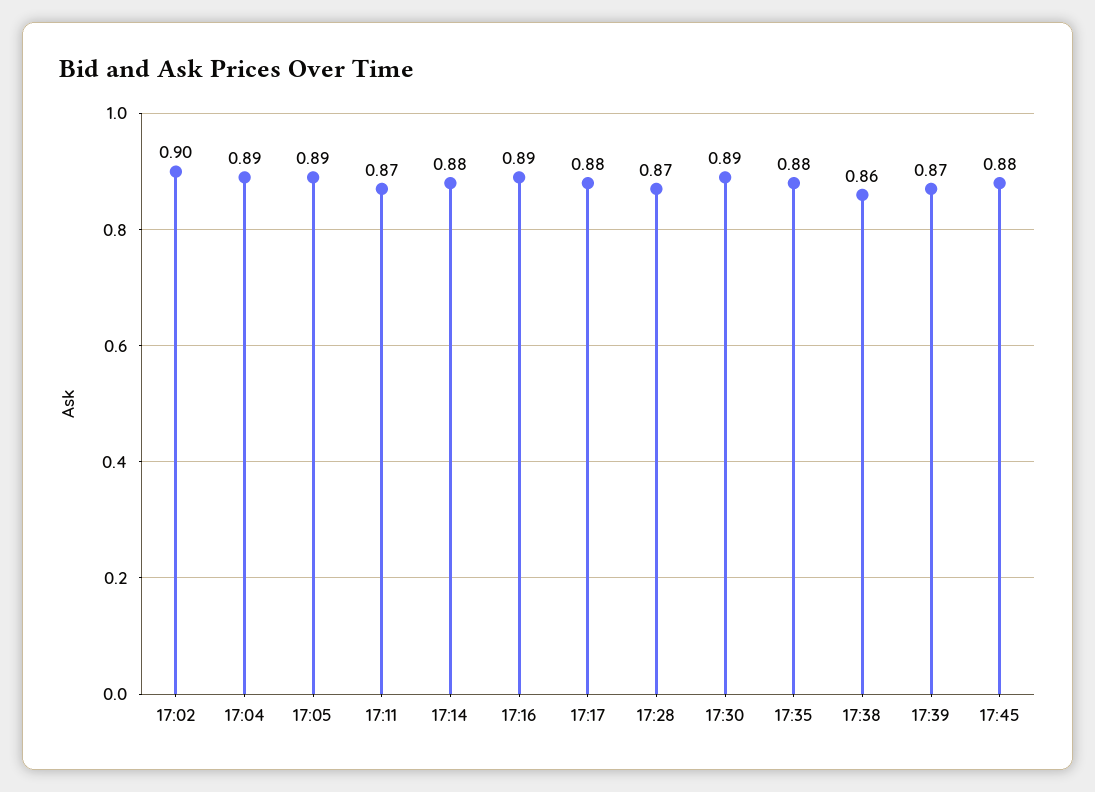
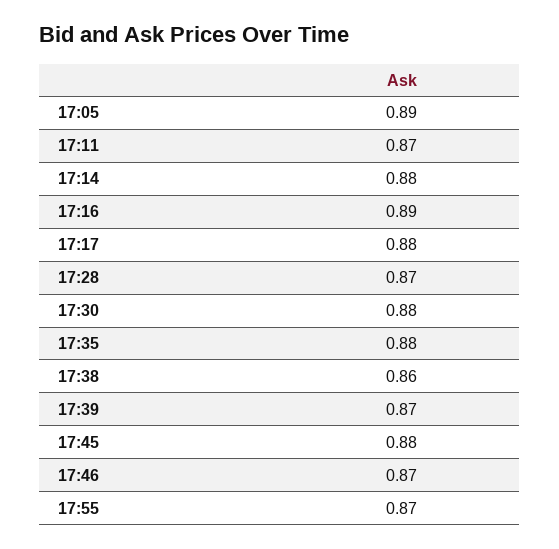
17:02: 0.9 -> none
17:04: 0.89 -> none
17:30: 0.89 -> 0.88
17:46: none -> 0.87
17:55: none -> 0.87

